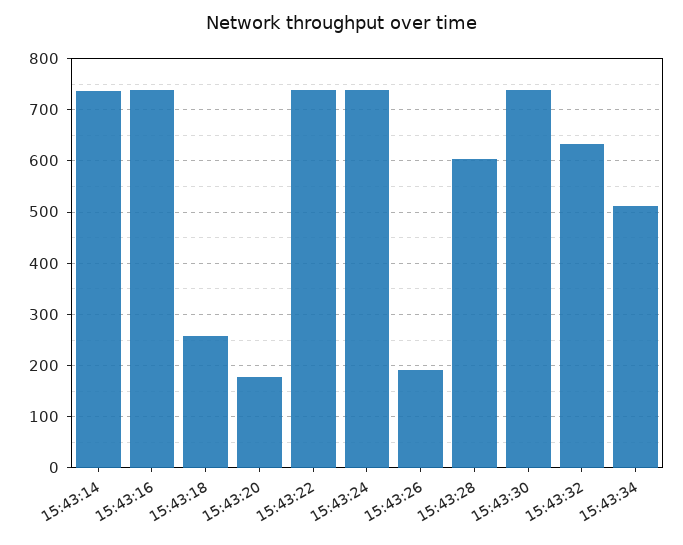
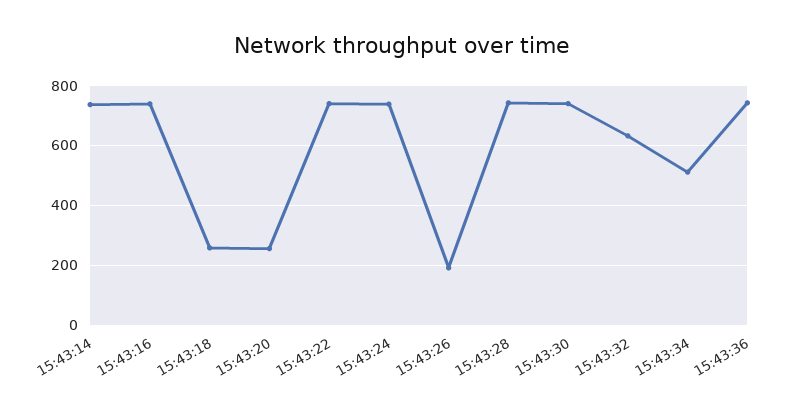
15:43:20: 180 -> 250
15:43:28: 600 -> 750
15:43:36: none -> 750

